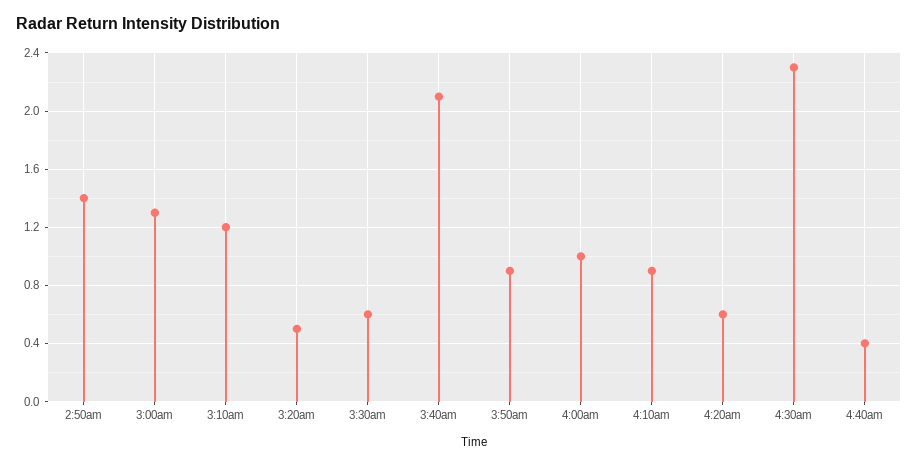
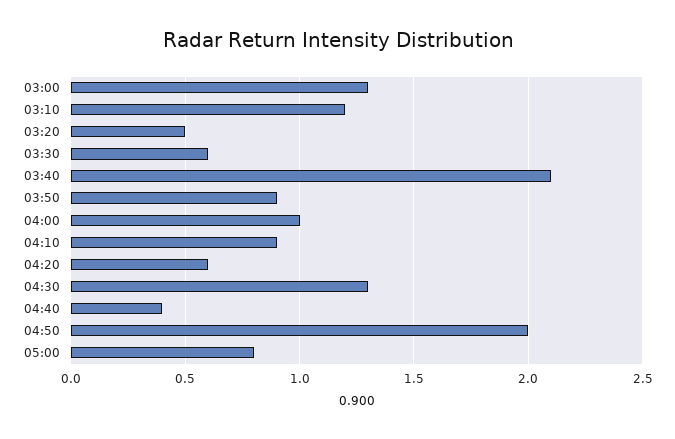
2:50am: 1.4 -> none
4:30am: 2.3 -> 1.3
04:50: none -> 2
05:00: none -> 0.8

